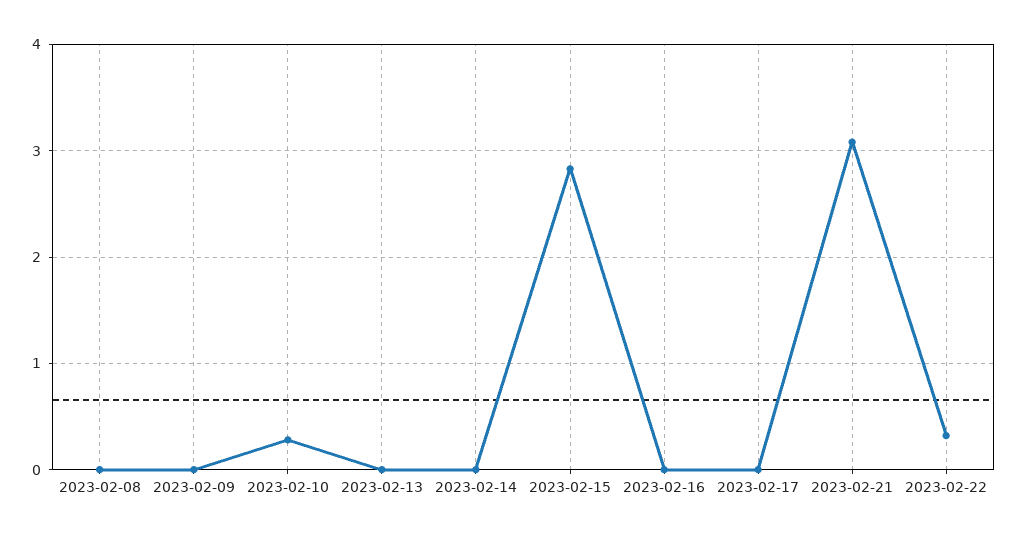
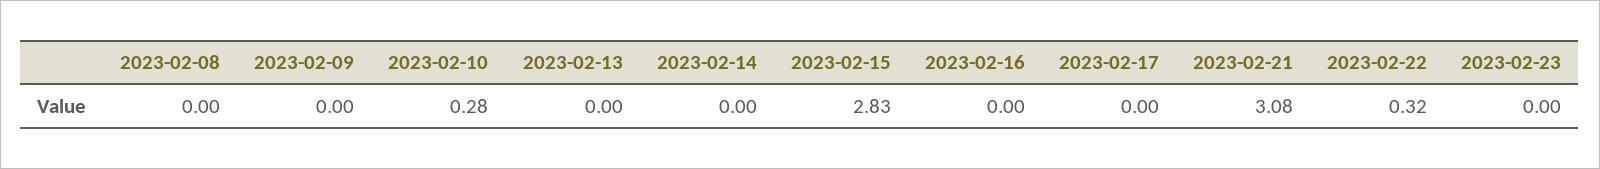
2023-02-23: none -> 0

